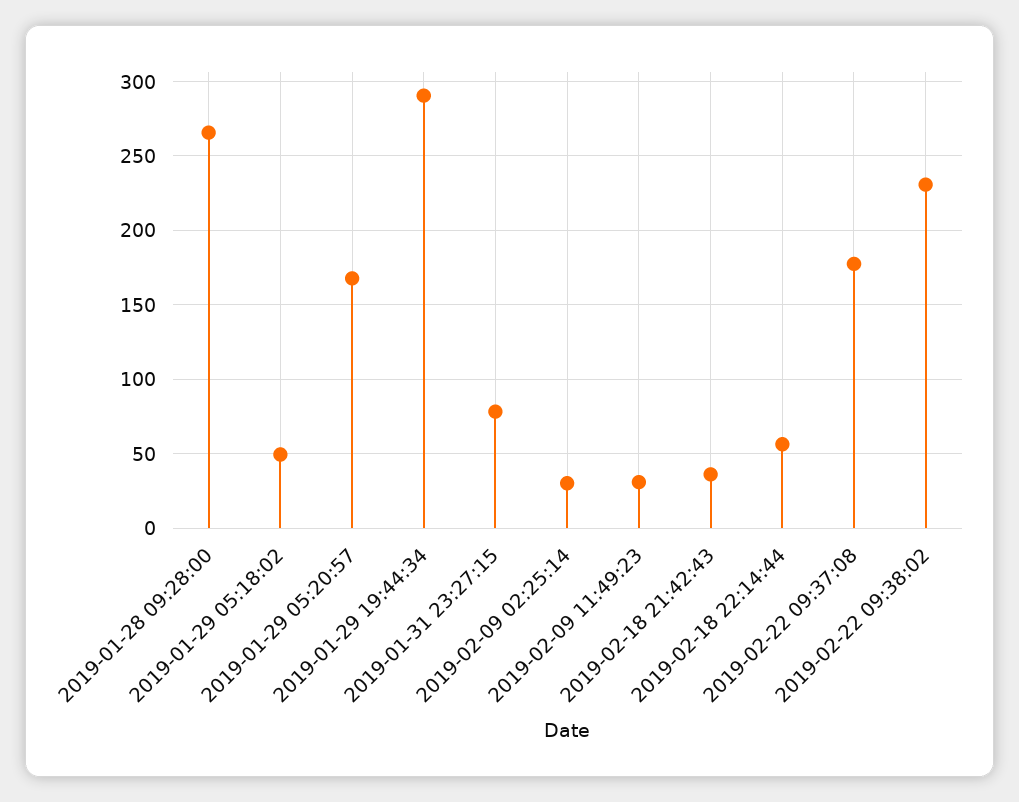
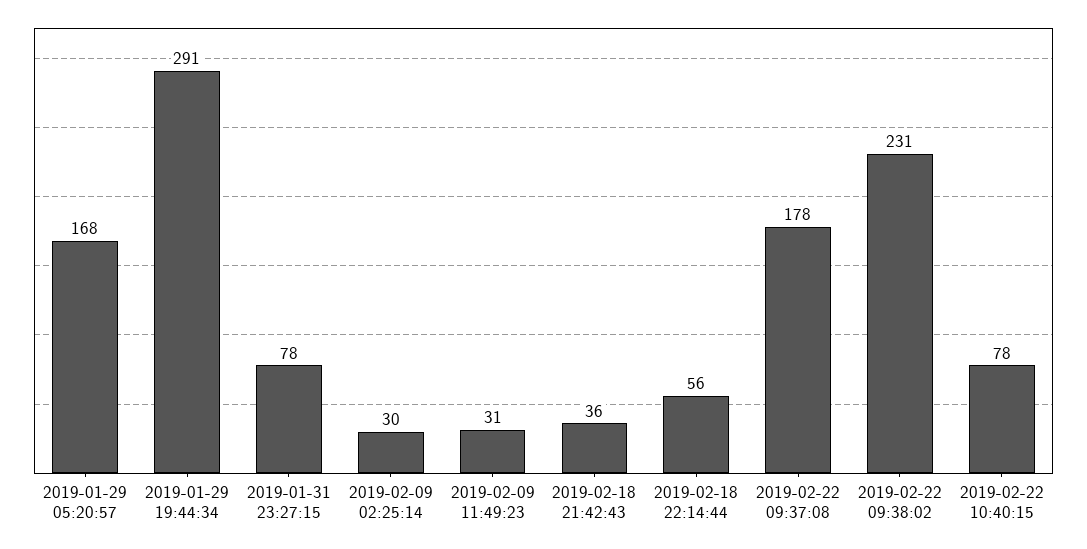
2019-01-28 09:28:00: 265 -> none
2019-01-29 05:18:02: 50 -> none
2019-02-22 10:40:15: none -> 78

